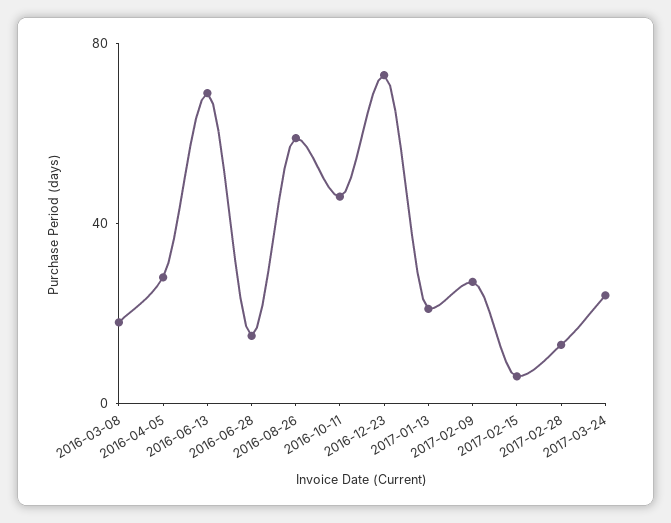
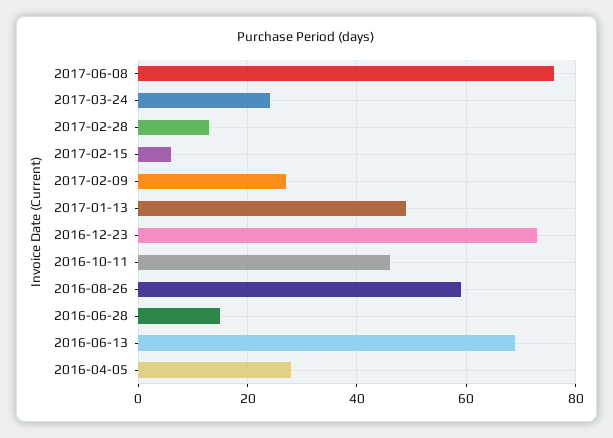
2016-03-08: 20 -> none
2017-01-13: 20 -> 50
2017-06-08: none -> 75

